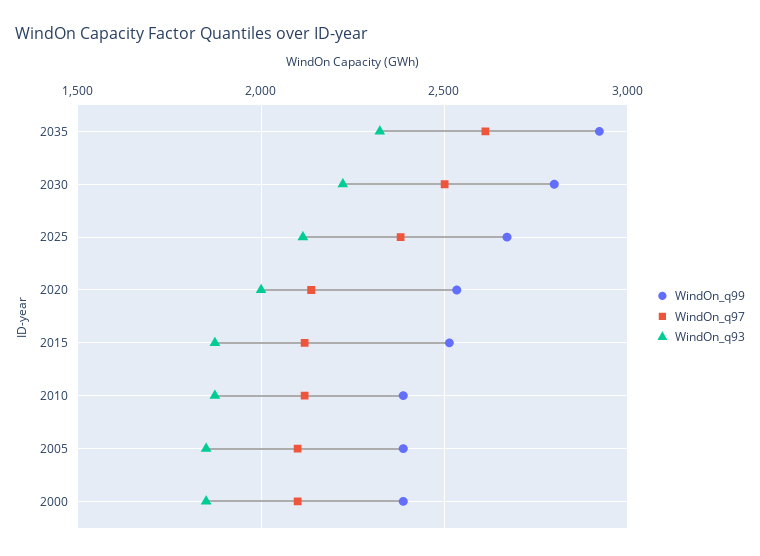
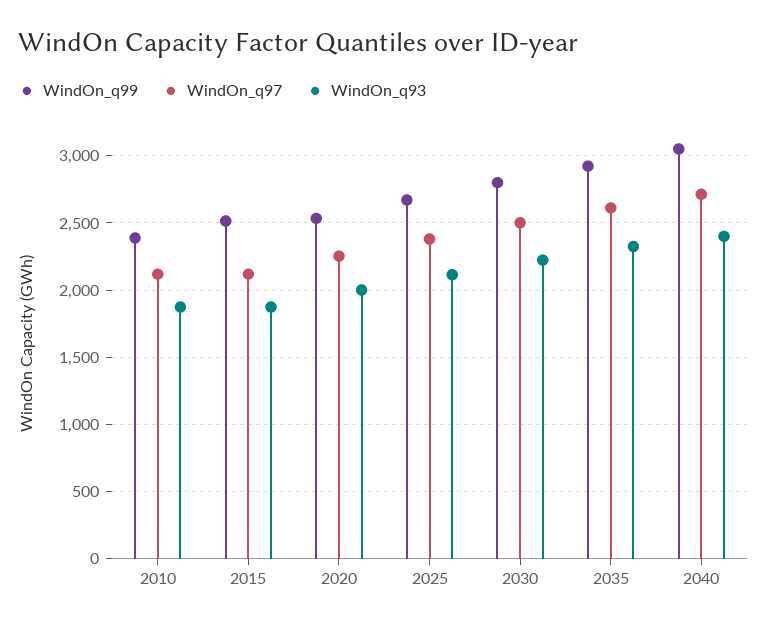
WindOn_q97, 2020: 2150 -> 2250
WindOn_q99, 2005: 2400 -> none
WindOn_q97, 2005: 2100 -> none
WindOn_q93, 2005: 1850 -> none
WindOn_q99, 2000: 2400 -> none
WindOn_q97, 2000: 2100 -> none
WindOn_q93, 2000: 1850 -> none
WindOn_q99, 2040: none -> 3050
WindOn_q97, 2040: none -> 2700
WindOn_q93, 2040: none -> 2400

